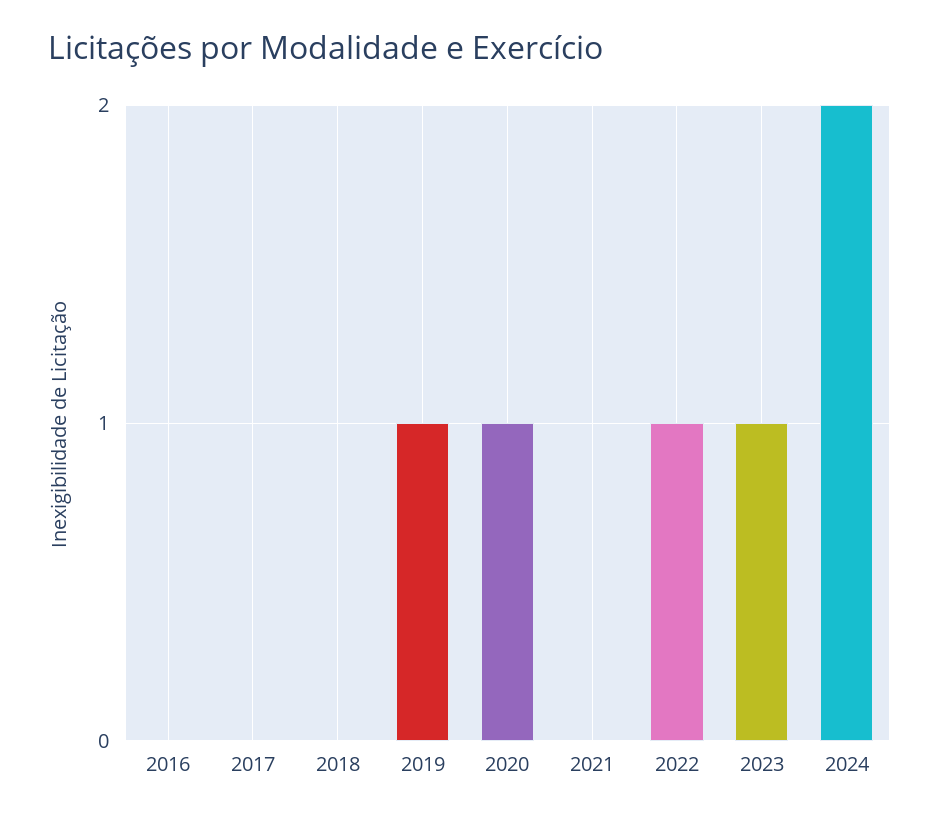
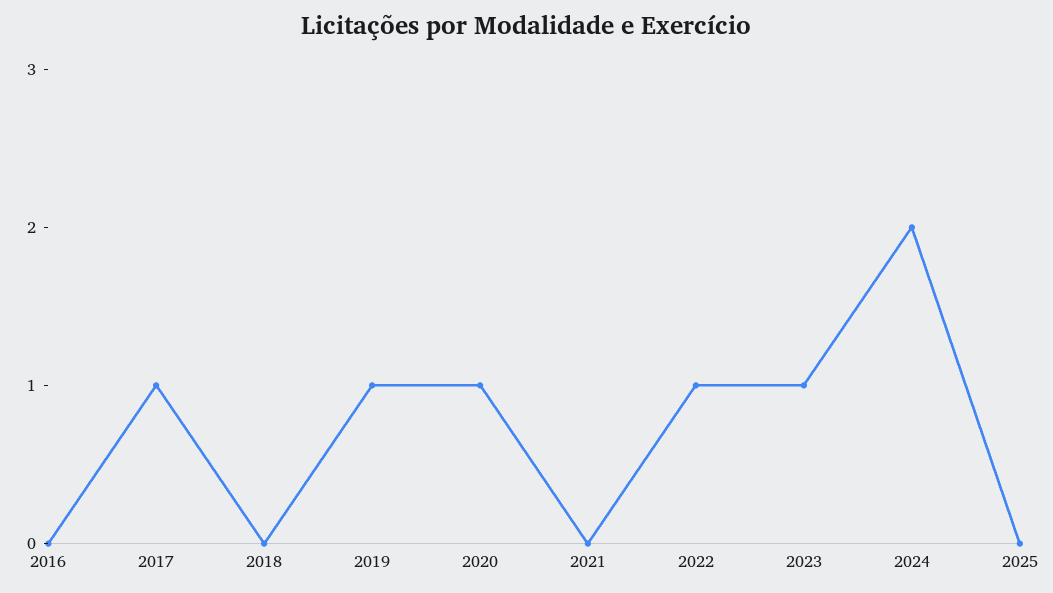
2017: 0 -> 1
2025: none -> 0

